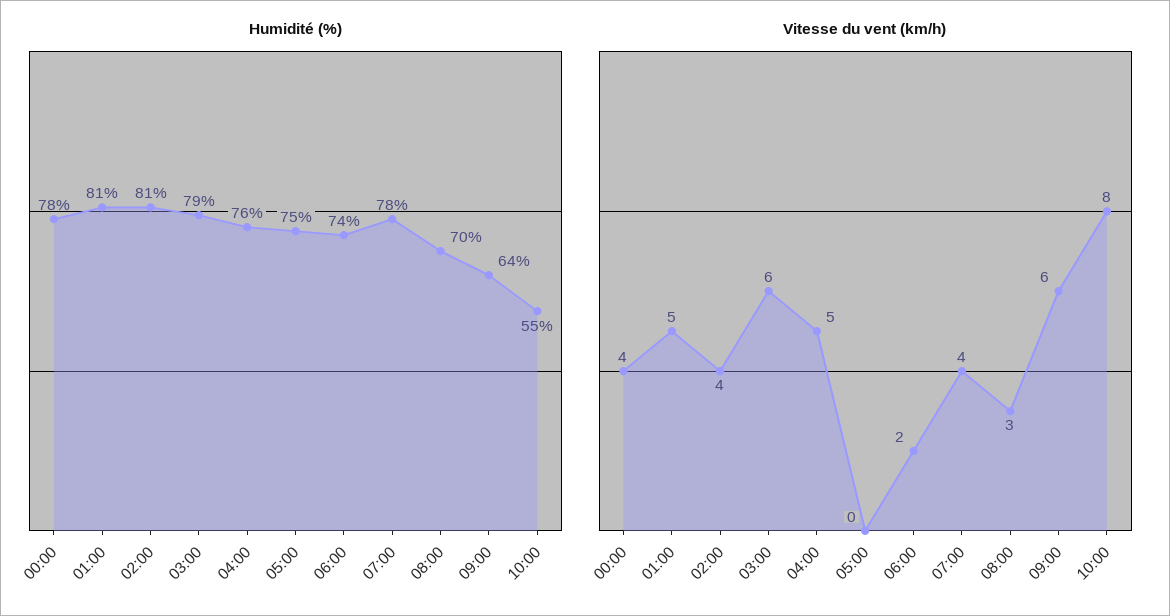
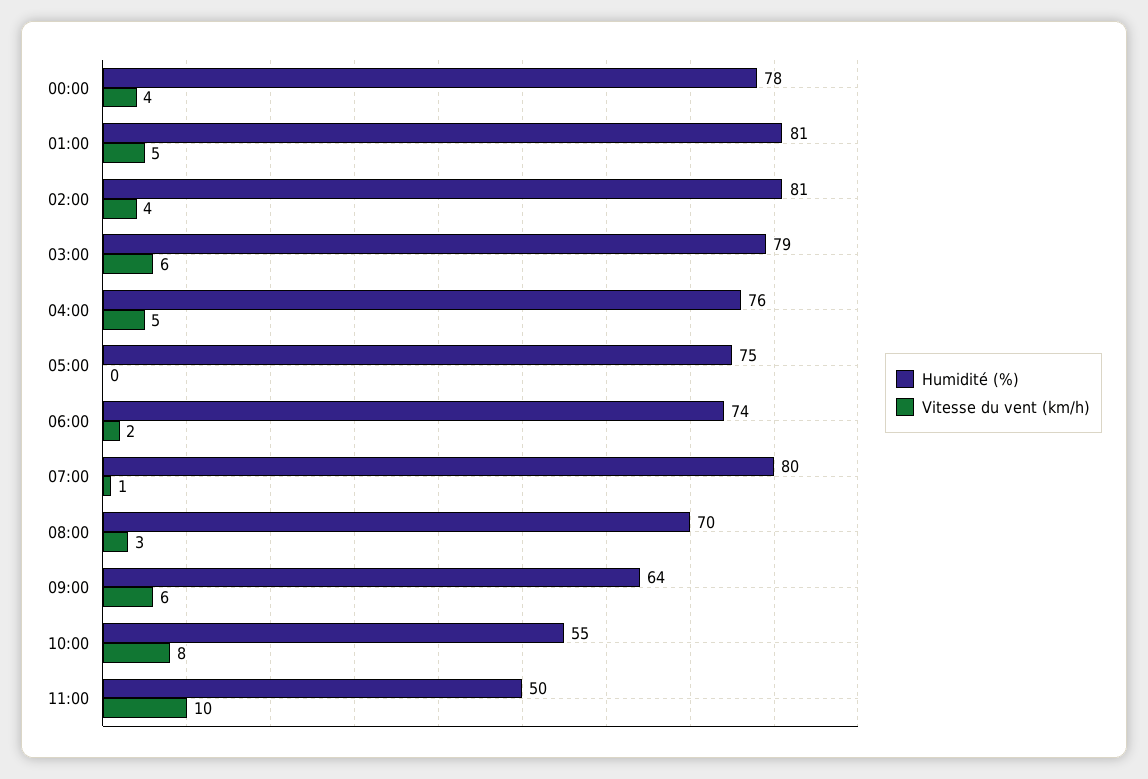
Humidité (%), 07:00: 78 -> 80
Vitesse du vent (km/h), 07:00: 4 -> 1
Humidité (%), 11:00: none -> 50
Vitesse du vent (km/h), 11:00: none -> 10

